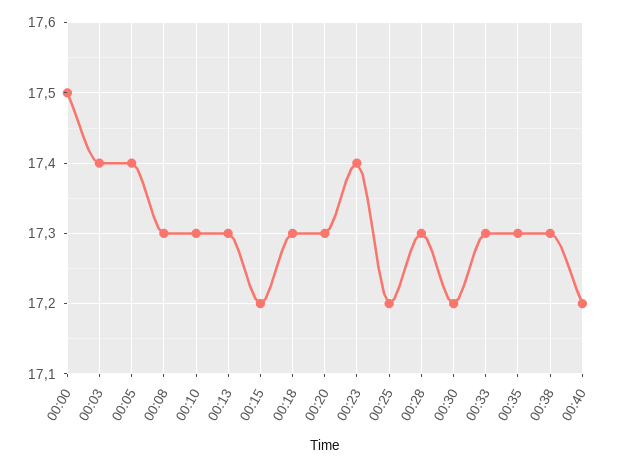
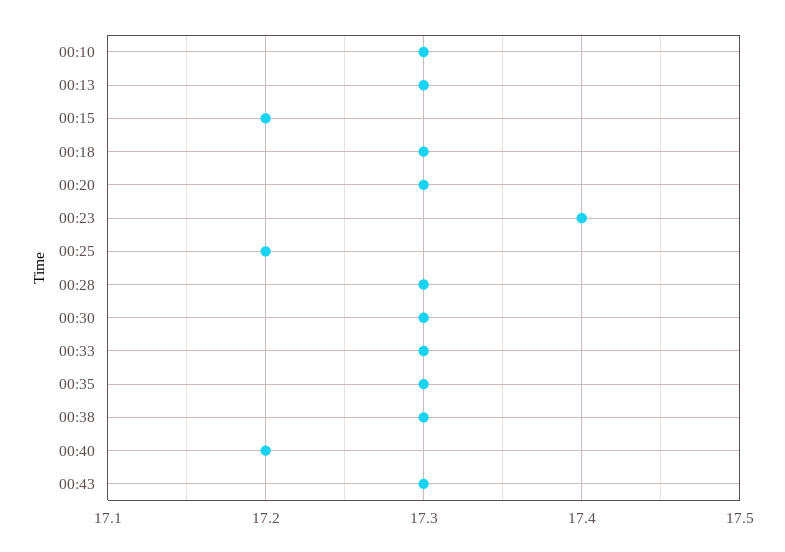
00:00: 17.5 -> none
00:03: 17.4 -> none
00:05: 17.4 -> none
00:08: 17.3 -> none
00:30: 17.2 -> 17.3
00:43: none -> 17.3

